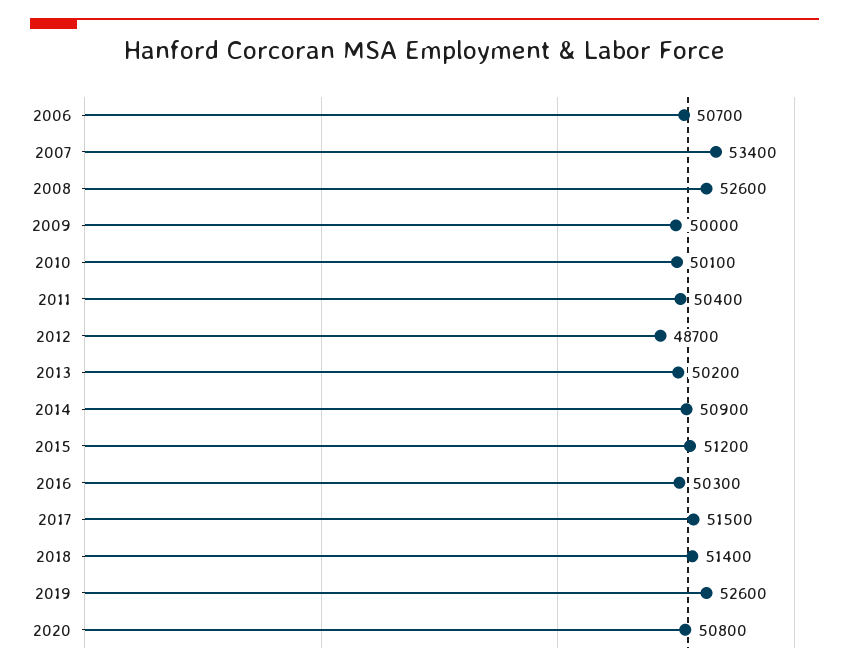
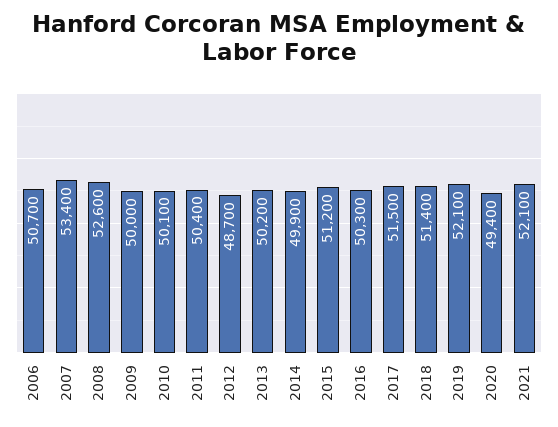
2014: 50900 -> 49900
2019: 52600 -> 52100
2020: 50800 -> 49400
2021: none -> 52100

